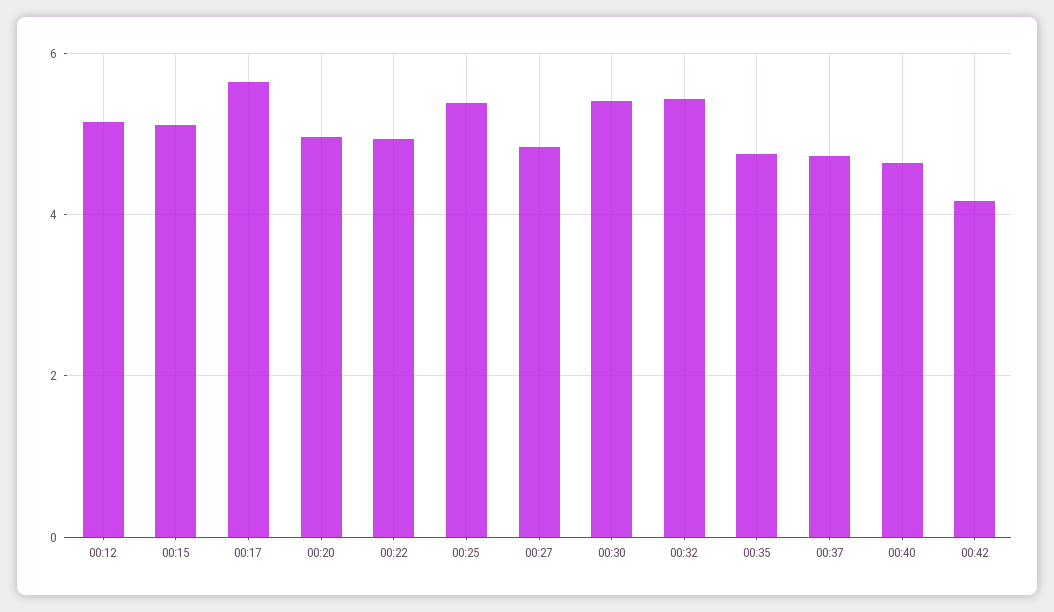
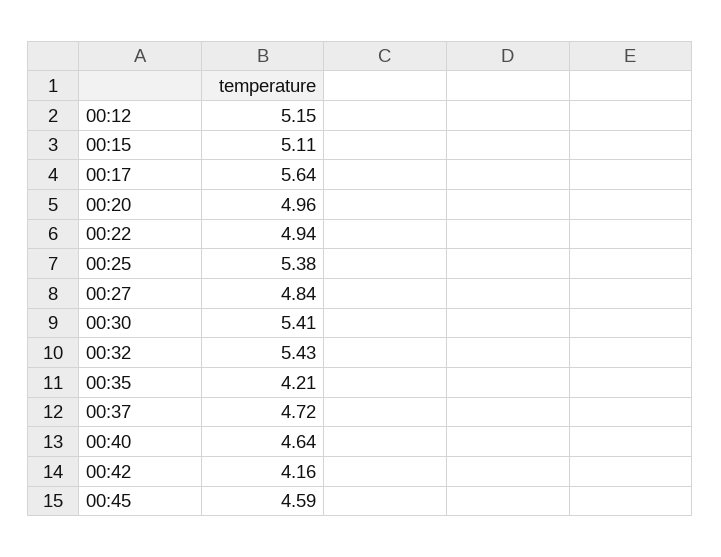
00:35: 4.8 -> 4.21
00:45: none -> 4.59

